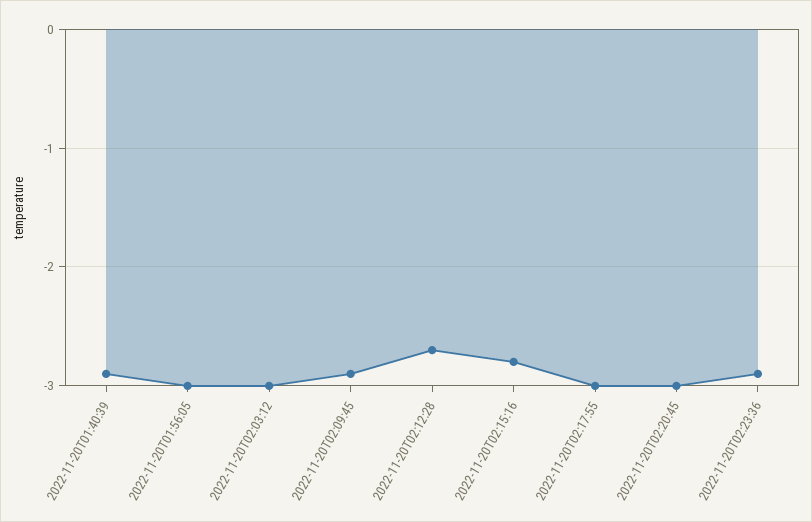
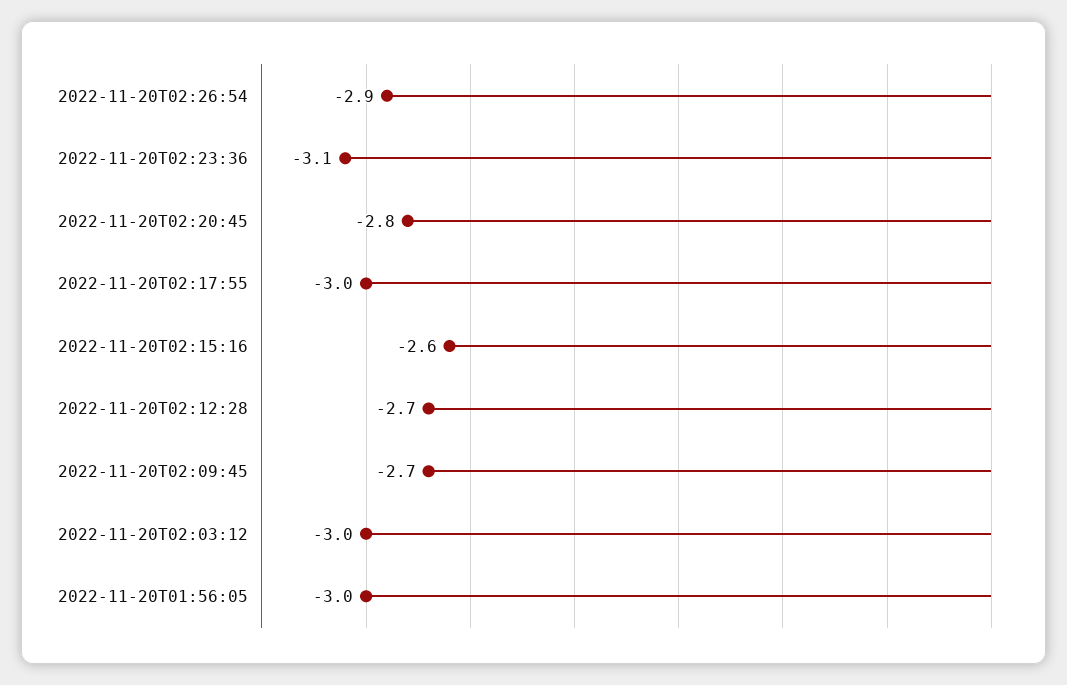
2022-11-20T01:40:39: -2.9 -> none
2022-11-20T02:09:45: -2.9 -> -2.7
2022-11-20T02:15:16: -2.8 -> -2.6
2022-11-20T02:20:45: -3 -> -2.8
2022-11-20T02:23:36: -2.9 -> -3.1
2022-11-20T02:26:54: none -> -2.9

